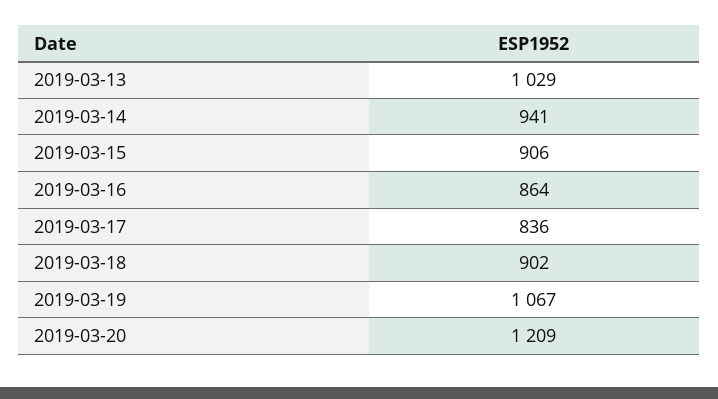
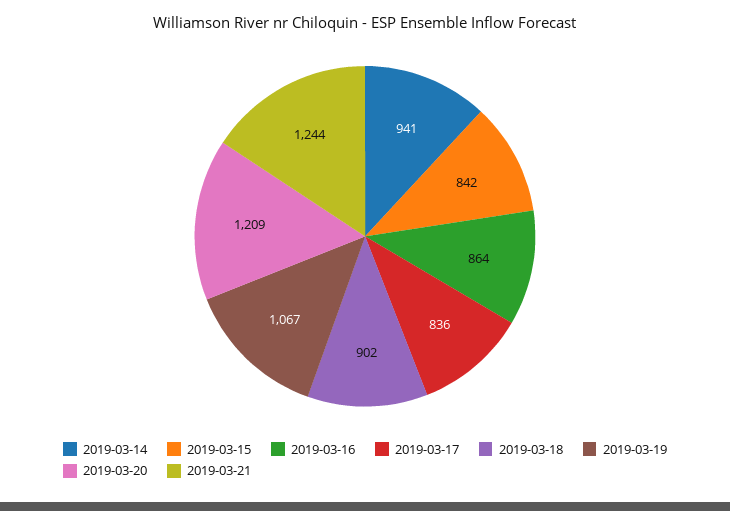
2019-03-13: 1029 -> none
2019-03-15: 906 -> 842
2019-03-21: none -> 1244

